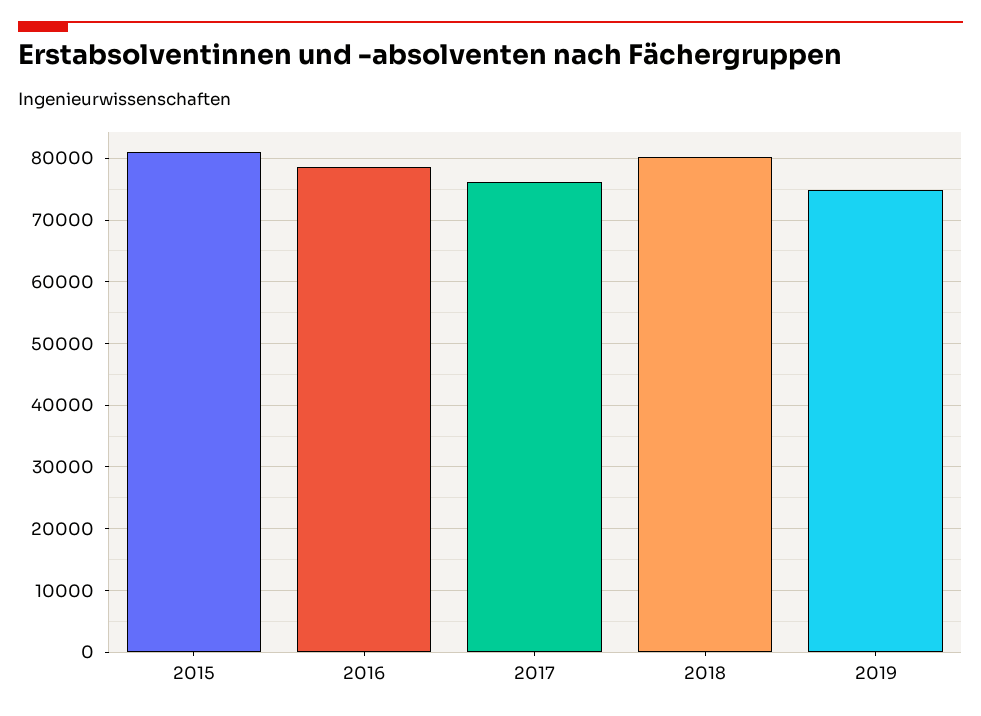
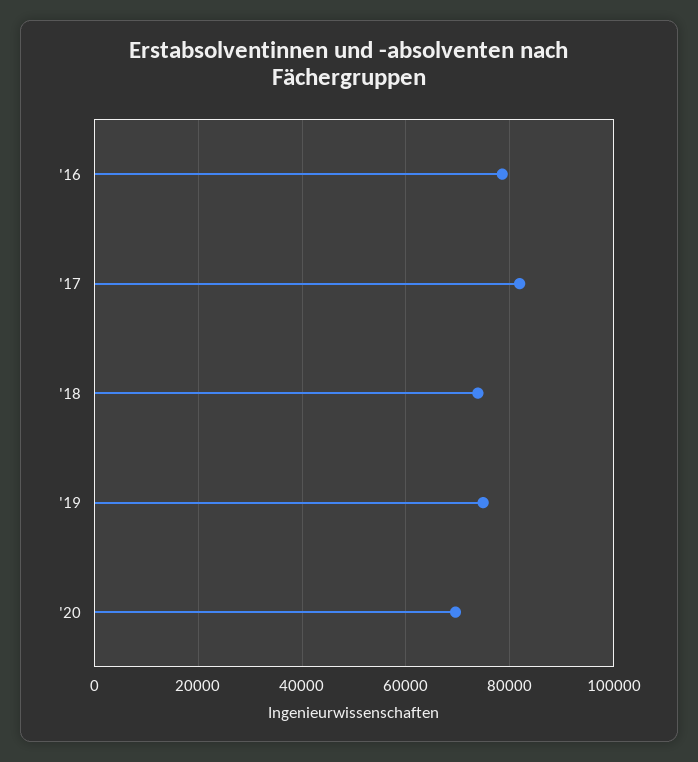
2015: 81000 -> none
2017: 76000 -> 82000
2018: 80000 -> 74000
'20: none -> 70000

